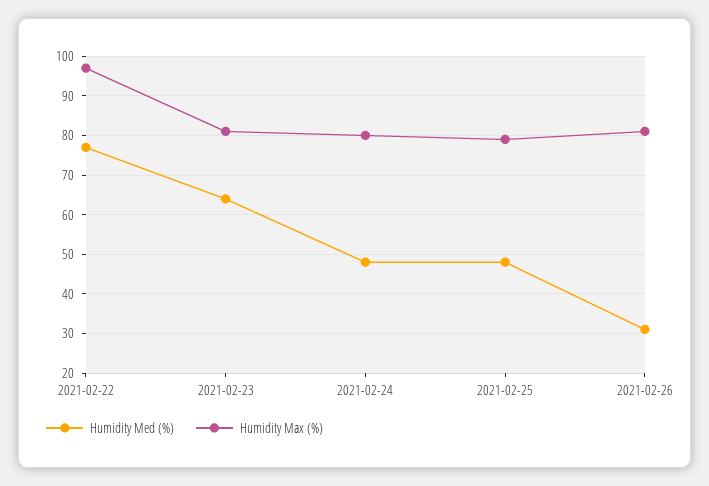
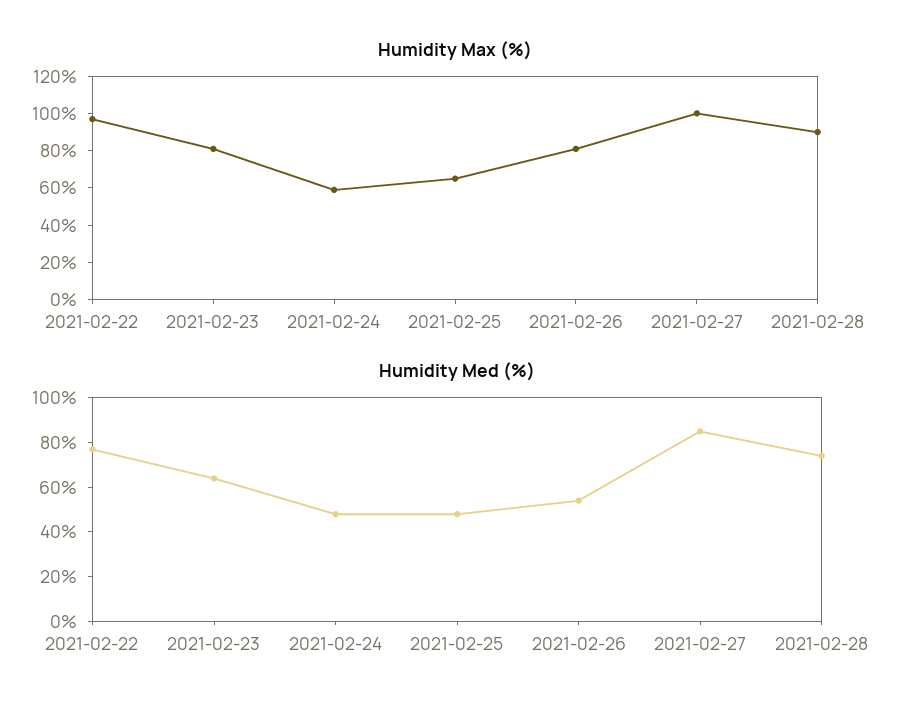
Humidity Max (%), 2021-02-24: 80 -> 60
Humidity Max (%), 2021-02-25: 80 -> 65
Humidity Med (%), 2021-02-26: 30 -> 55
Humidity Max (%), 2021-02-27: none -> 100
Humidity Max (%), 2021-02-28: none -> 90
Humidity Med (%), 2021-02-27: none -> 85
Humidity Med (%), 2021-02-28: none -> 75

